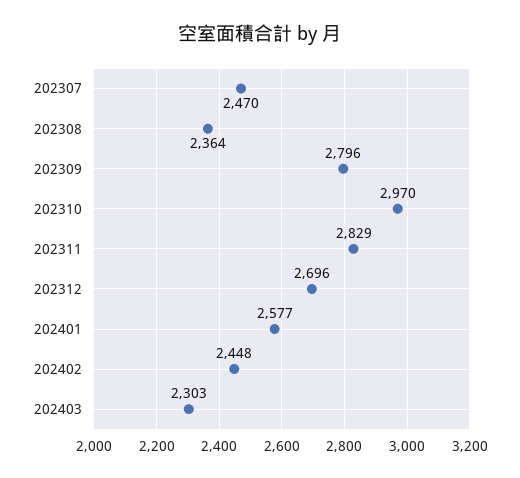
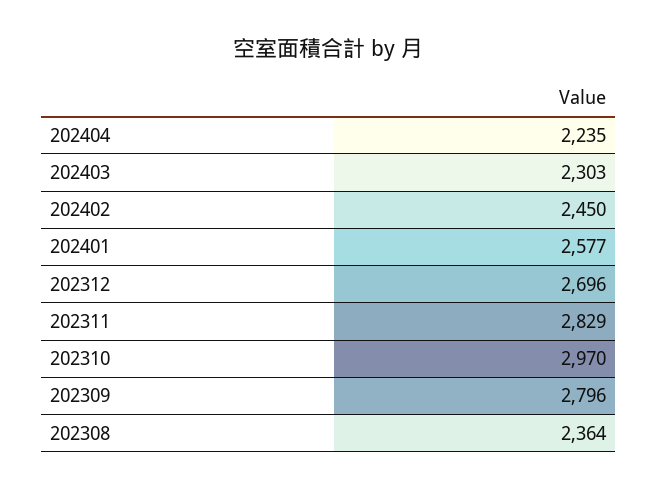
202307: 2470 -> none
202402: 2448 -> 2450
202404: none -> 2235

